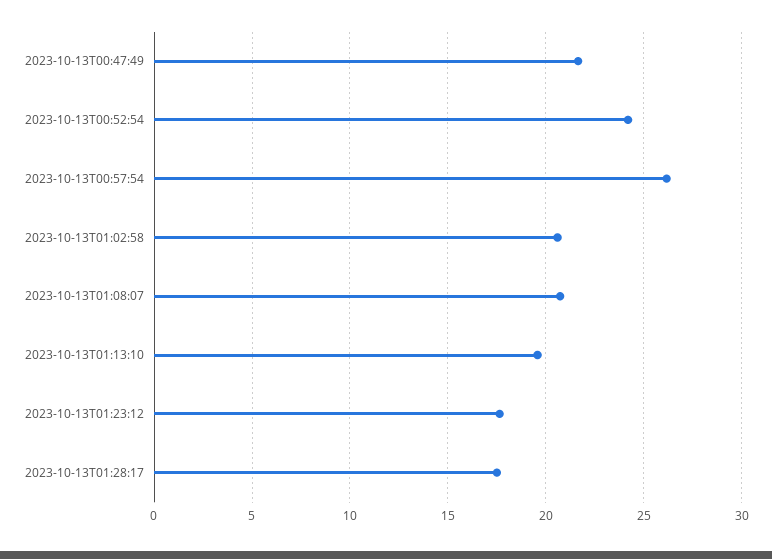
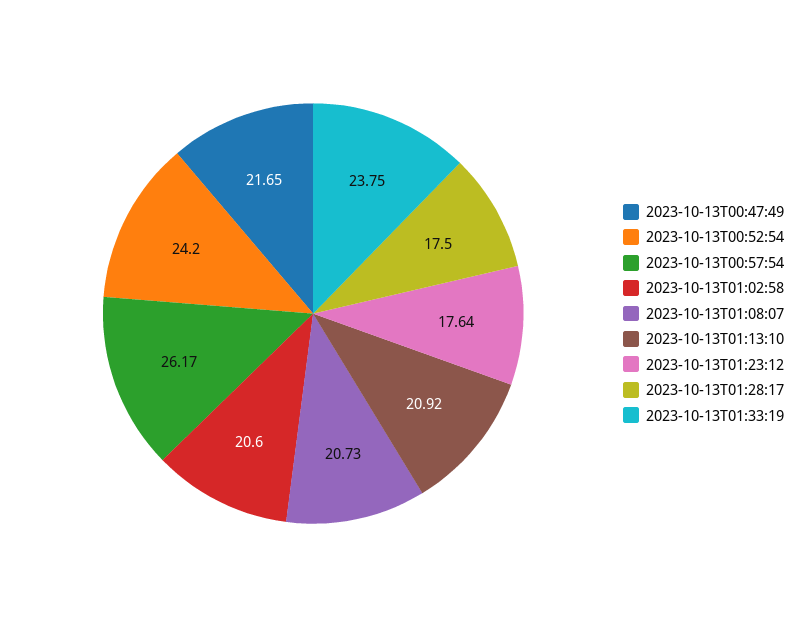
2023-10-13T01:13:10: 19.5 -> 20.92
2023-10-13T01:33:19: none -> 23.75

